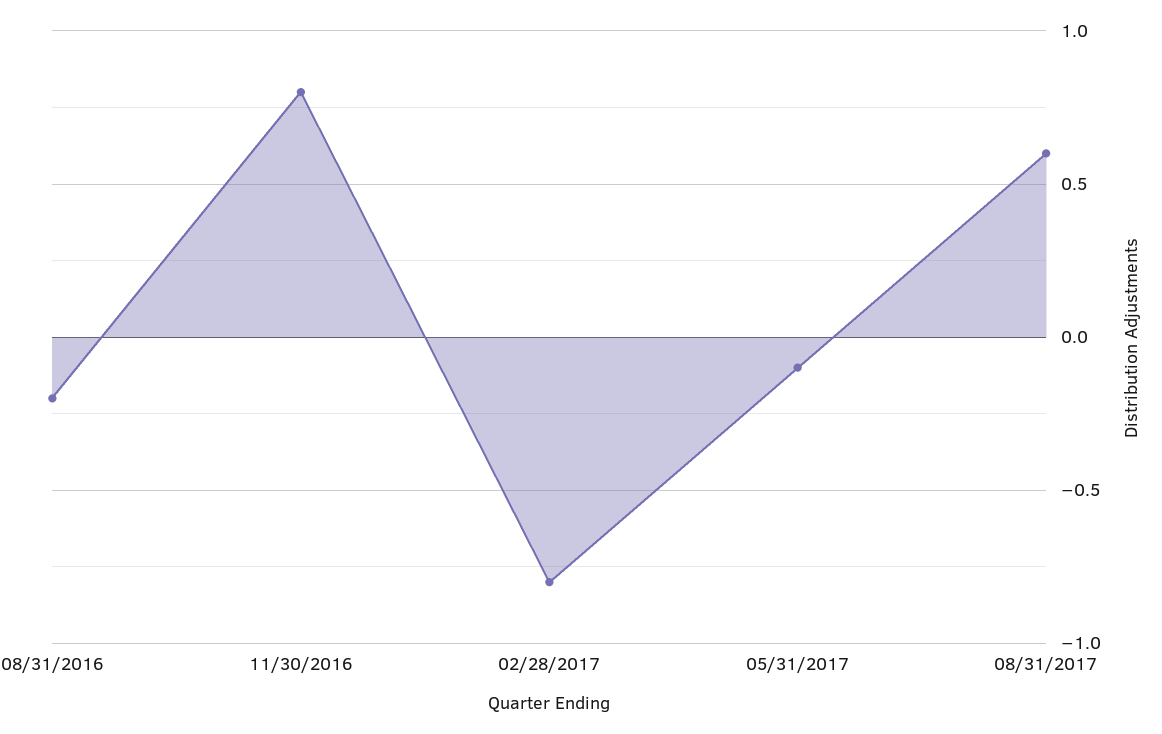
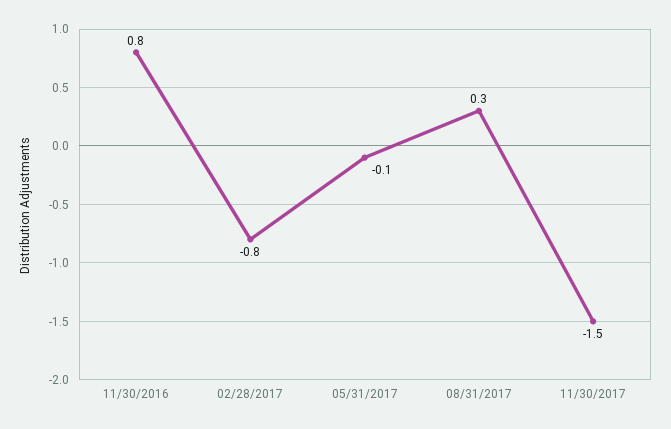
08/31/2016: -0.2 -> none
08/31/2017: 0.6 -> 0.3
11/30/2017: none -> -1.5

